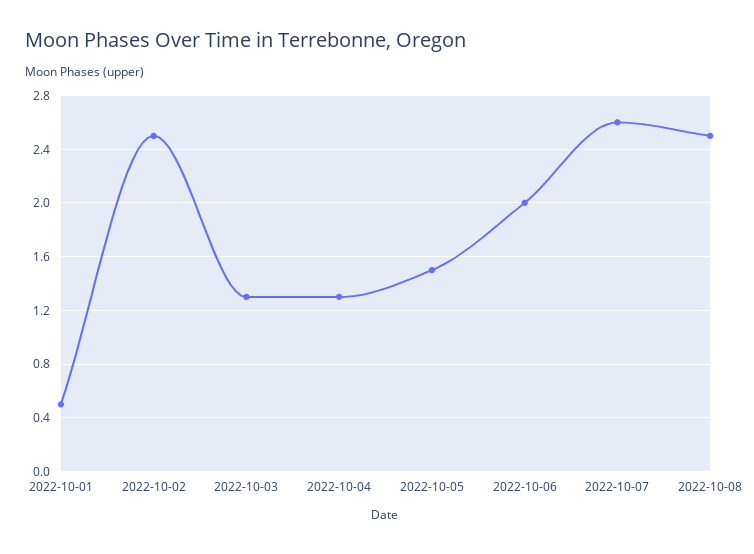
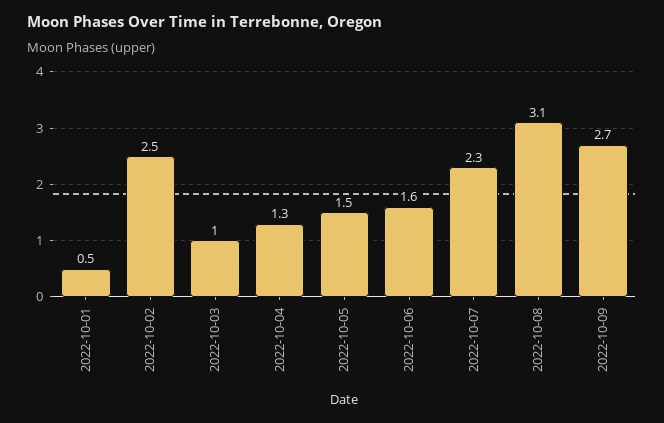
2022-10-03: 1.3 -> 1
2022-10-06: 2 -> 1.6
2022-10-07: 2.6 -> 2.3
2022-10-08: 2.5 -> 3.1
2022-10-09: none -> 2.7

